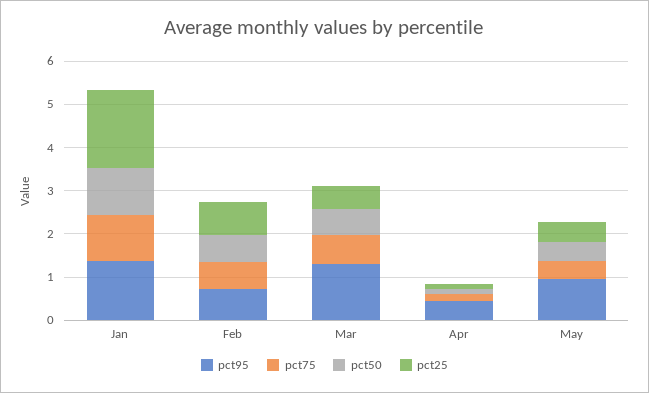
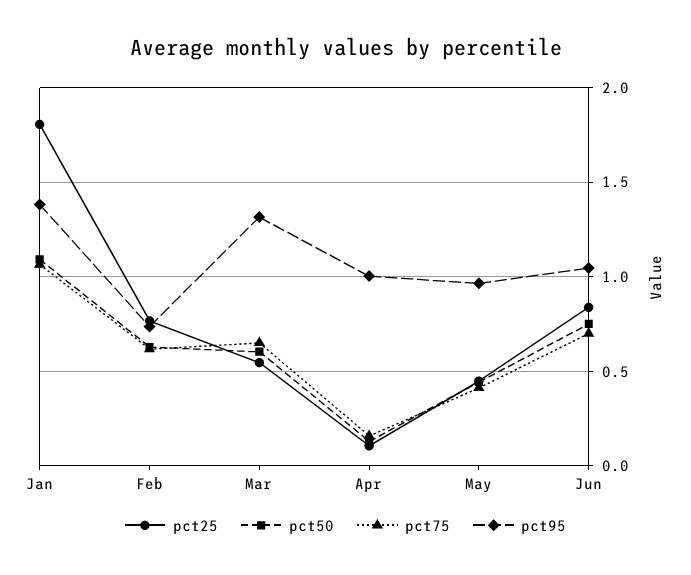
pct95, Apr: 0.4 -> 1
pct25, Jun: none -> 0.85
pct50, Jun: none -> 0.75
pct75, Jun: none -> 0.7
pct95, Jun: none -> 1.05

